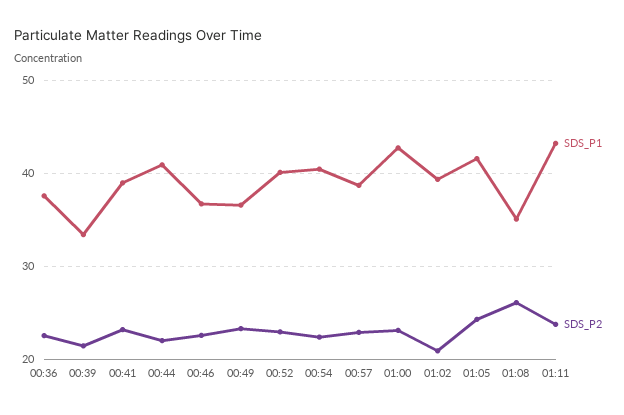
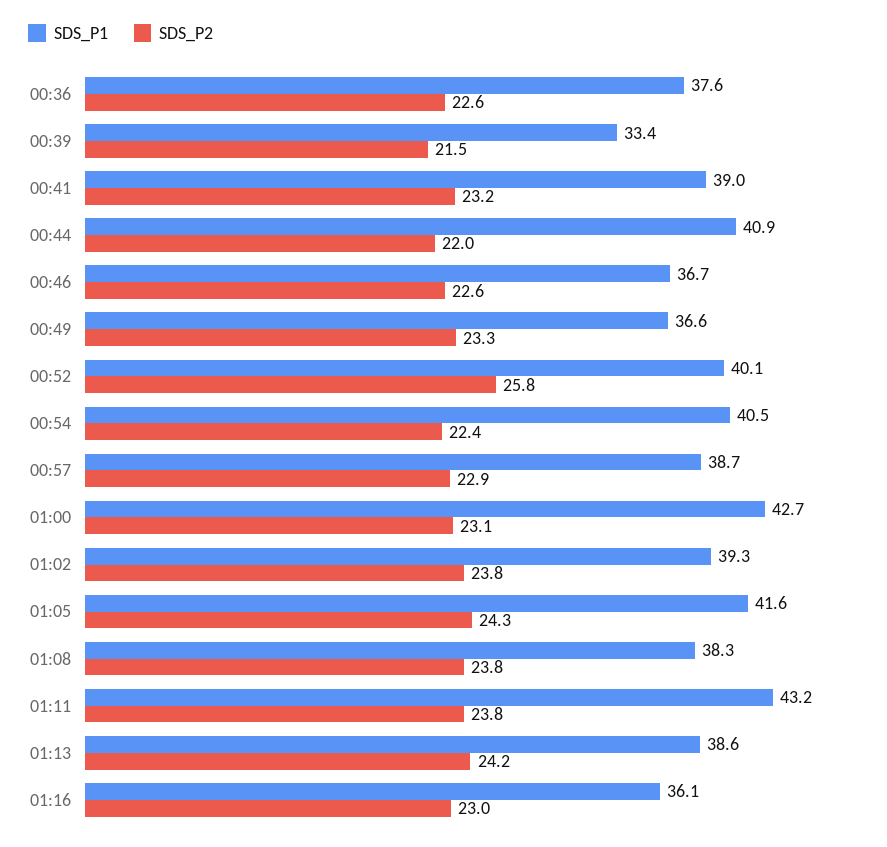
SDS_P2, 00:52: 23 -> 25.8
SDS_P2, 01:02: 21 -> 23.8
SDS_P1, 01:08: 35 -> 38.3
SDS_P2, 01:08: 26 -> 23.8
SDS_P1, 01:13: none -> 38.6
SDS_P2, 01:13: none -> 24.2
SDS_P1, 01:16: none -> 36.1
SDS_P2, 01:16: none -> 23

